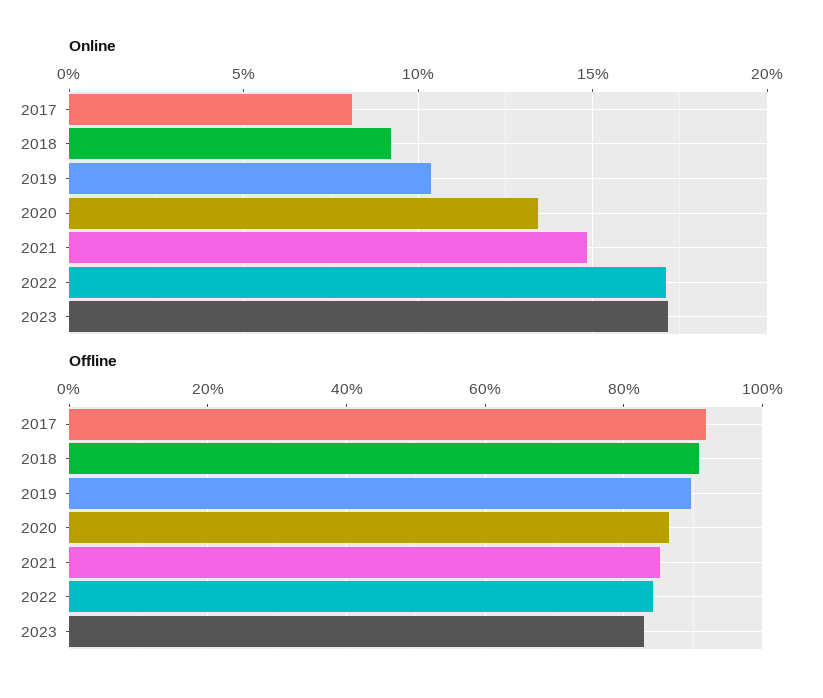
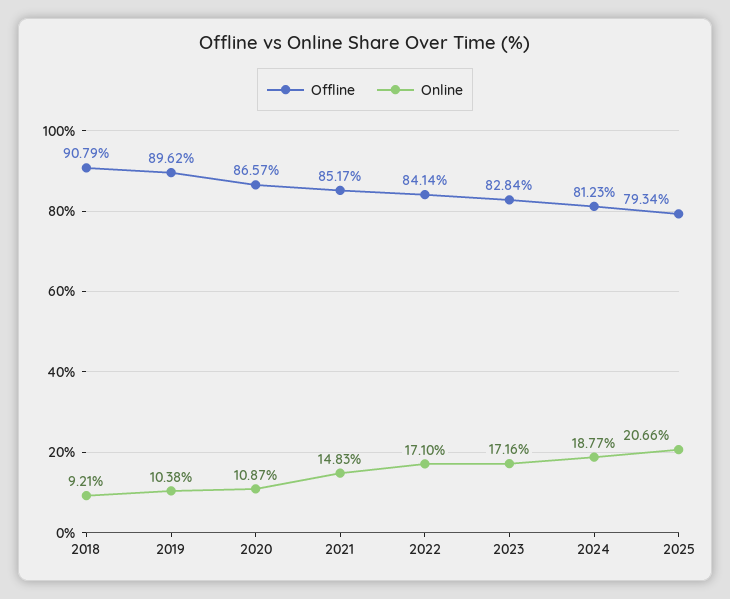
Online, 2017: 8 -> none
Online, 2020: 13.5 -> 10.87
Offline, 2017: 92 -> none
Offline, 2024: none -> 81.23
Online, 2024: none -> 18.77
Offline, 2025: none -> 79.34
Online, 2025: none -> 20.66

